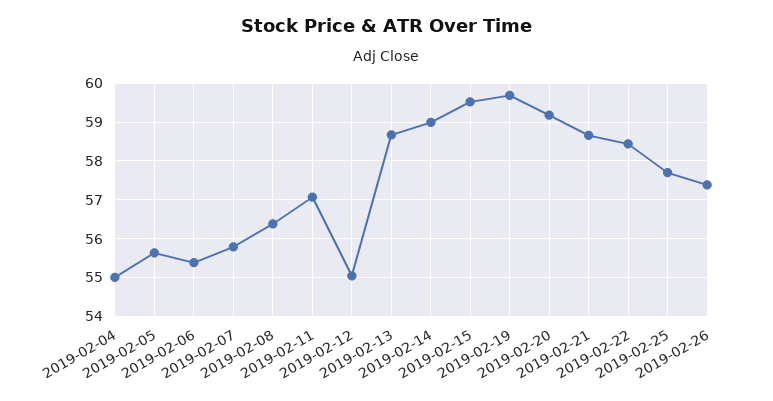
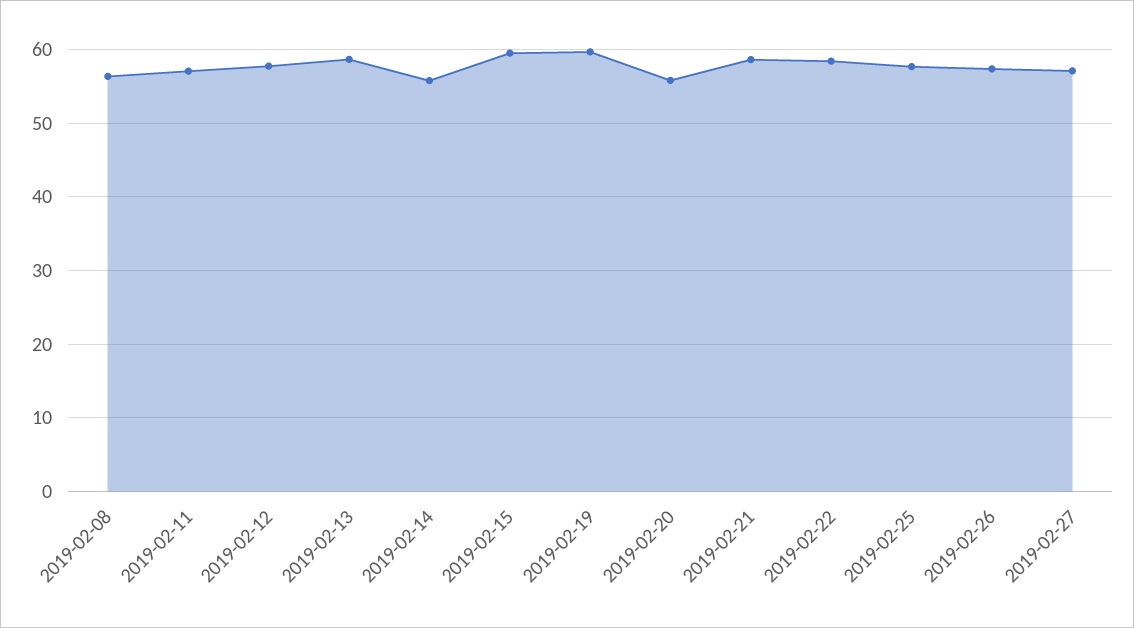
2019-02-04: 55 -> none
2019-02-05: 55.6 -> none
2019-02-06: 55.4 -> none
2019-02-07: 55.8 -> none
2019-02-12: 55 -> 58
2019-02-14: 59 -> 56
2019-02-20: 59.2 -> 56
2019-02-27: none -> 57

